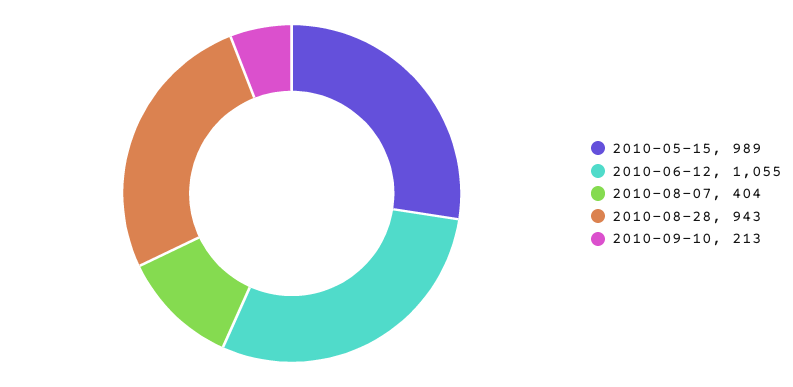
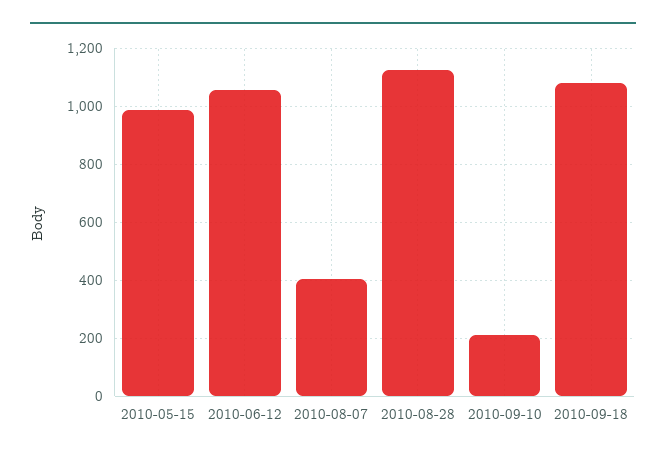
2010-08-28: 943 -> 1125
2010-09-18: none -> 1075

